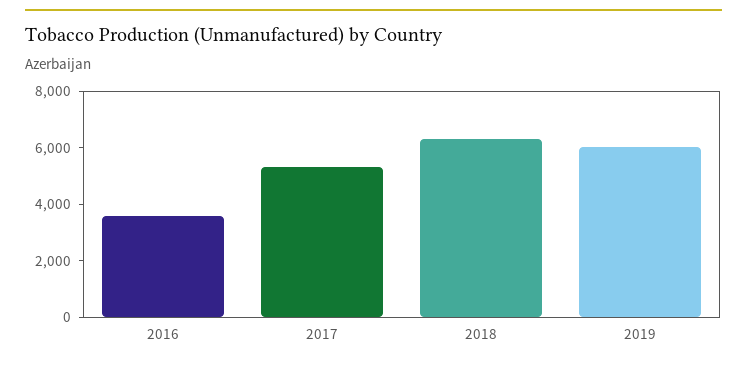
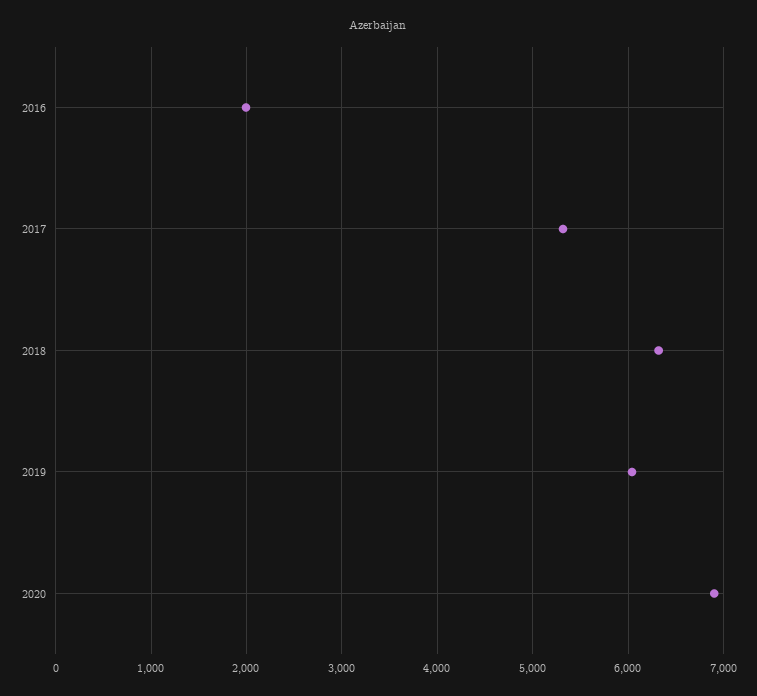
2016: 3500 -> 2000
2020: none -> 6900

